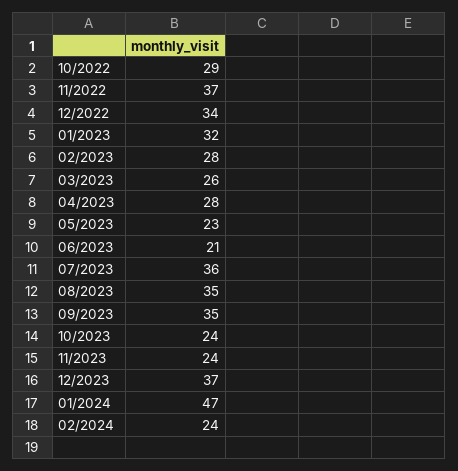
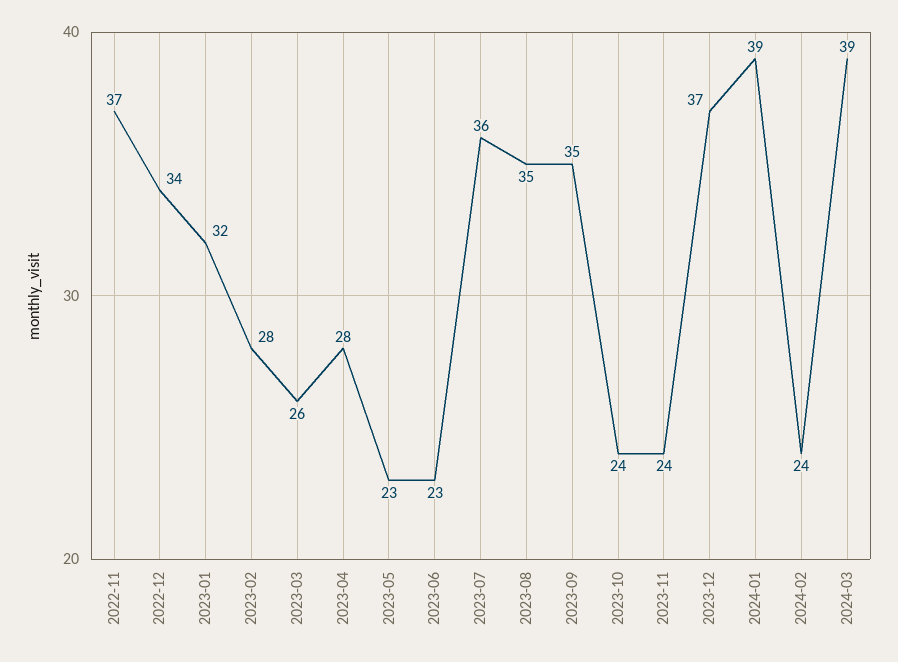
10/2022: 29 -> none
06/2023: 21 -> 23
01/2024: 47 -> 39
2024-03: none -> 39

